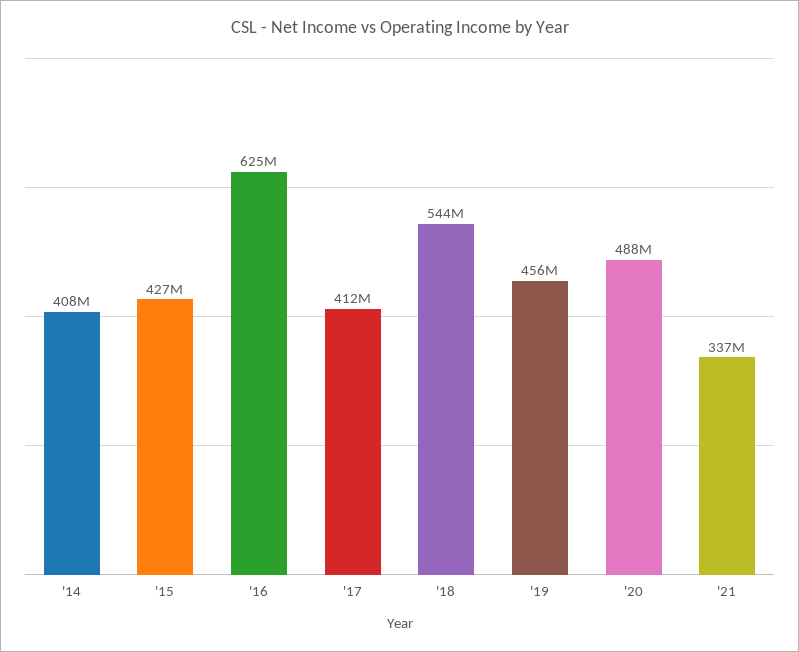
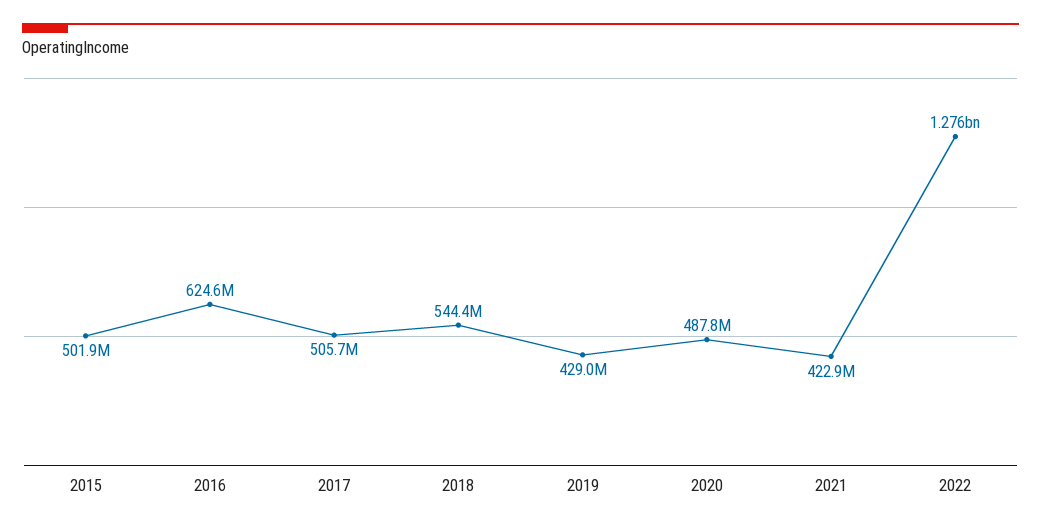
'14: 408000000 -> none
'15: 427000000 -> 501900000
'17: 412000000 -> 505700000
'19: 456000000 -> 429000000
'21: 337000000 -> 422900000
2022: none -> 1276000000

